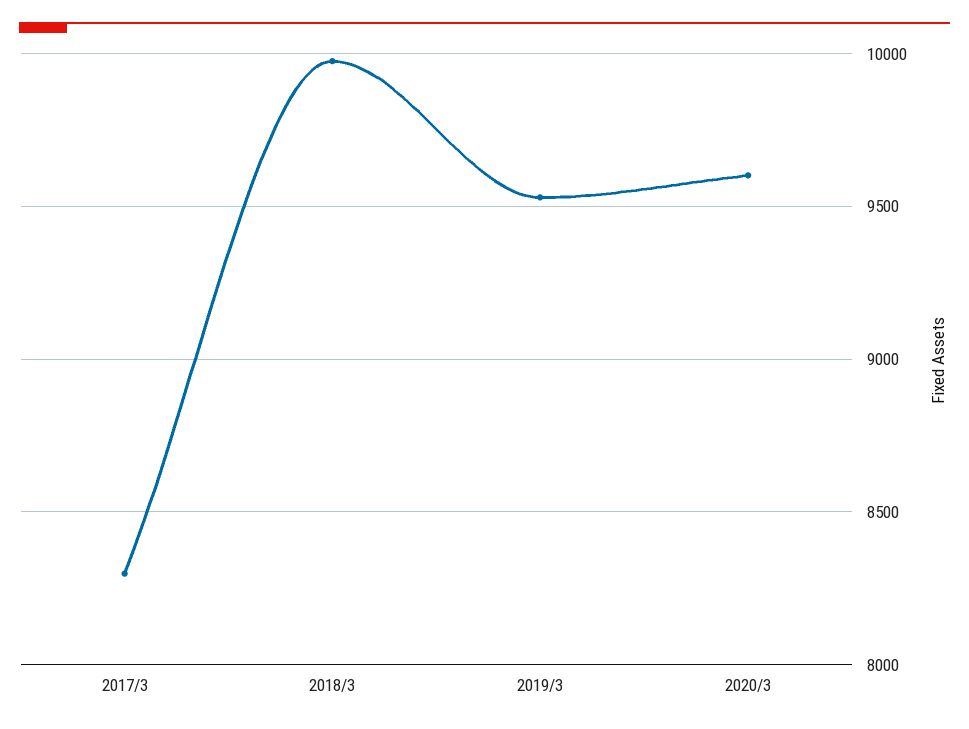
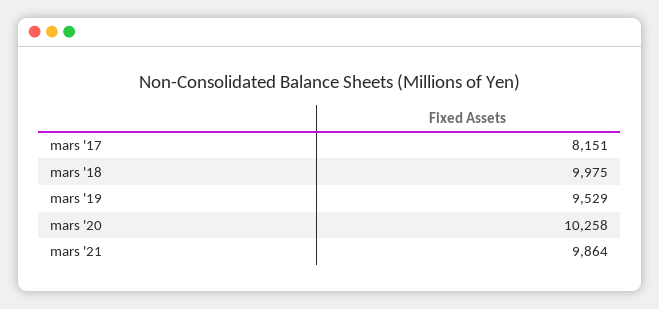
2017/3: 8300 -> 8151
2020/3: 9600 -> 10258
mars '21: none -> 9864

